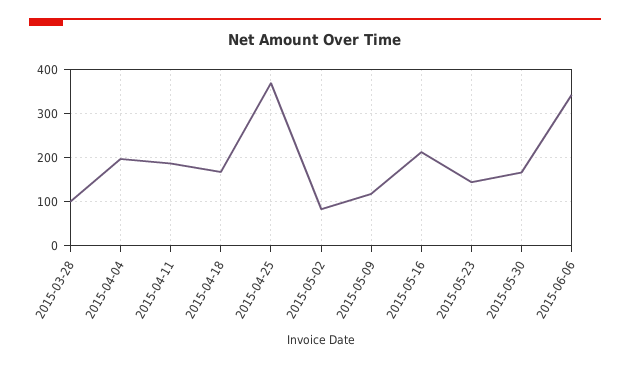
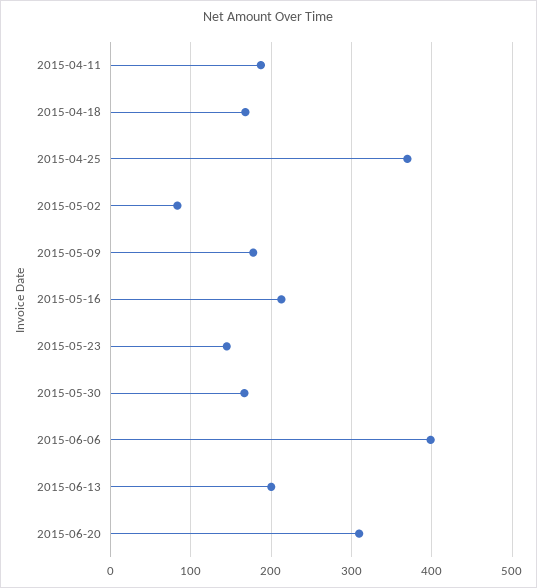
2015-03-28: 100 -> none
2015-04-04: 200 -> none
2015-05-09: 120 -> 180
2015-06-06: 340 -> 400
2015-06-13: none -> 200
2015-06-20: none -> 310

